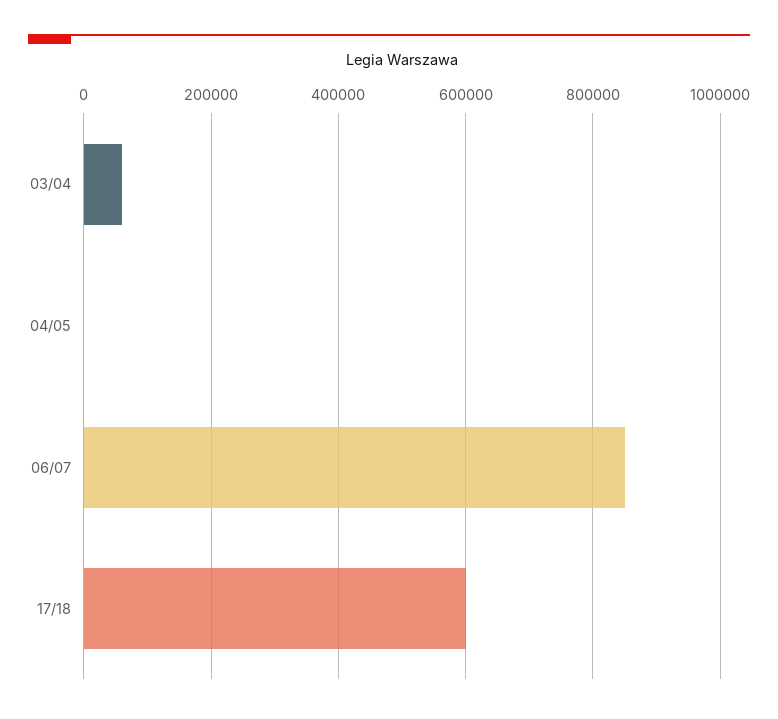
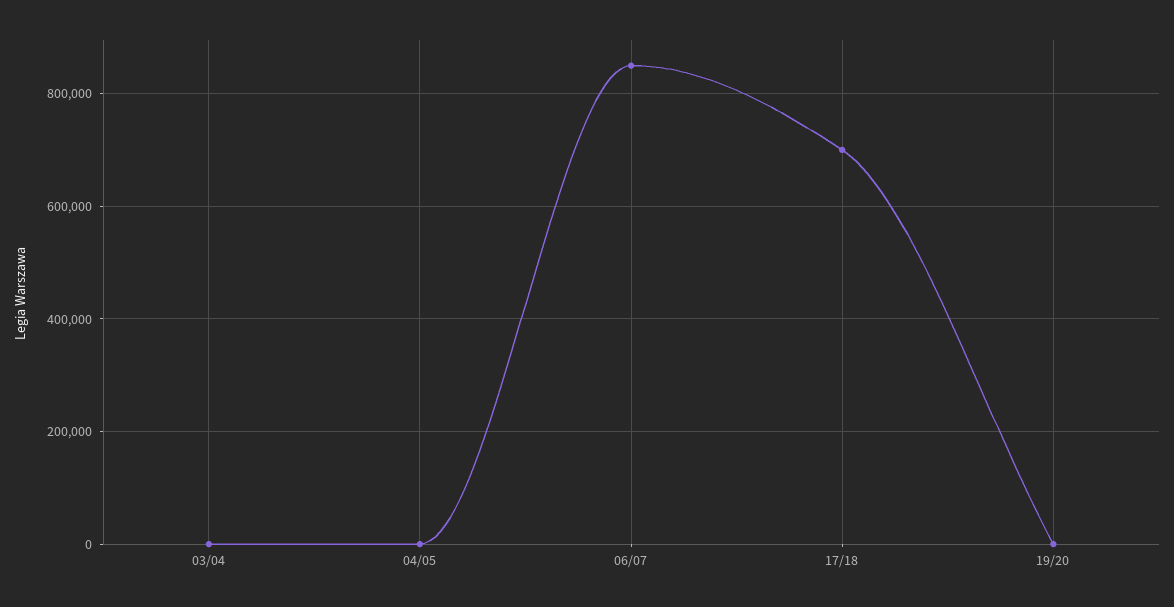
03/04: 60000 -> 0
17/18: 600000 -> 700000
19/20: none -> 0

